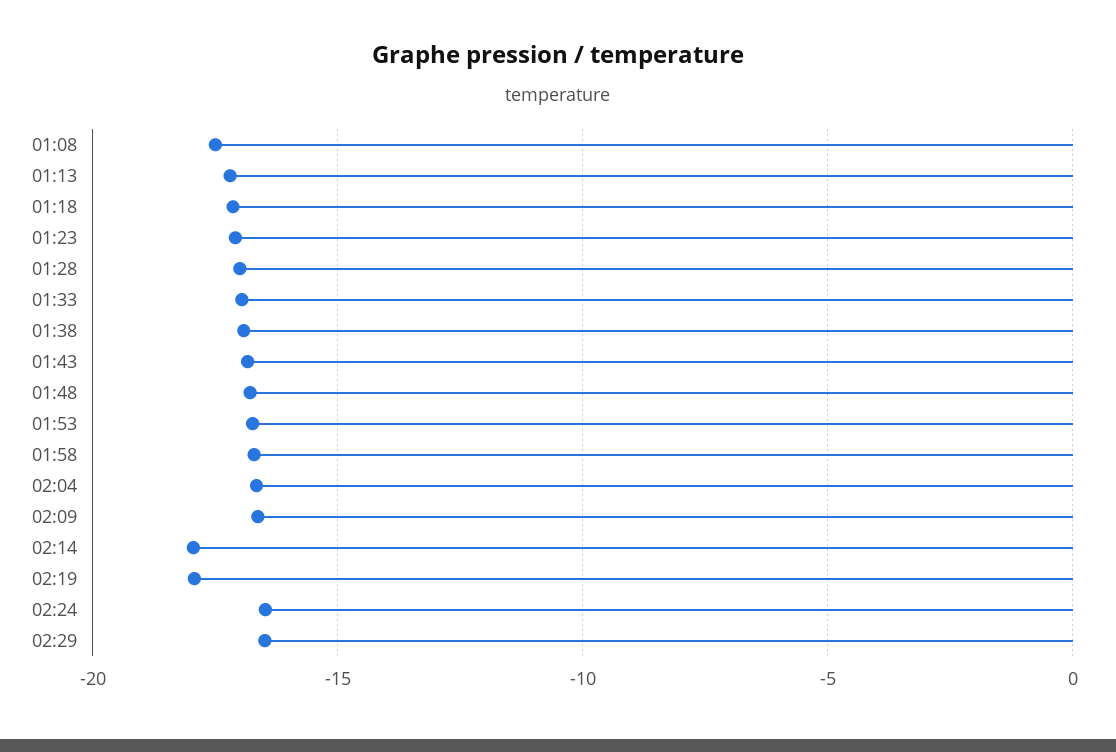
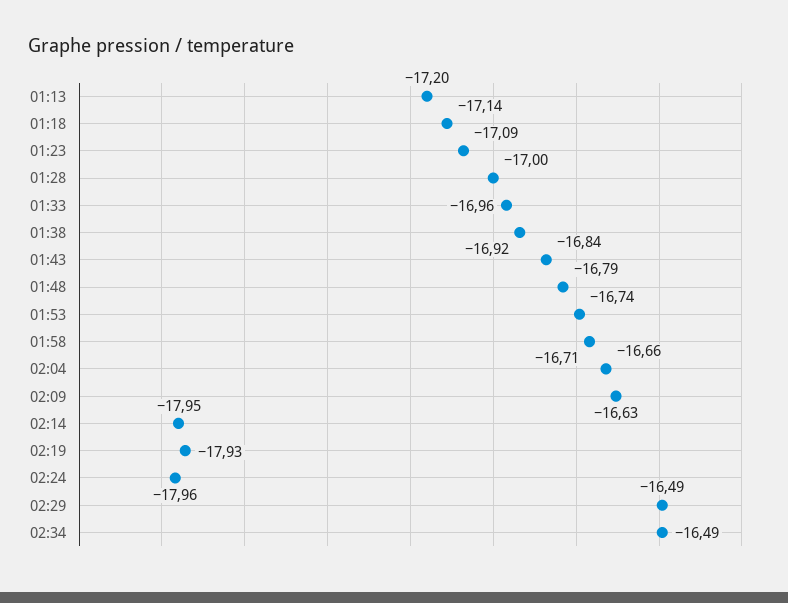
01:08: -17.5 -> none
02:24: -16.5 -> -17.96
02:34: none -> -16.49

